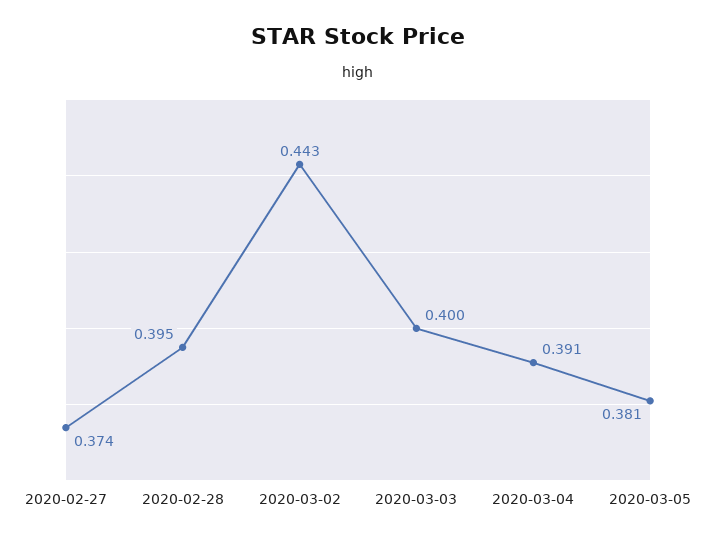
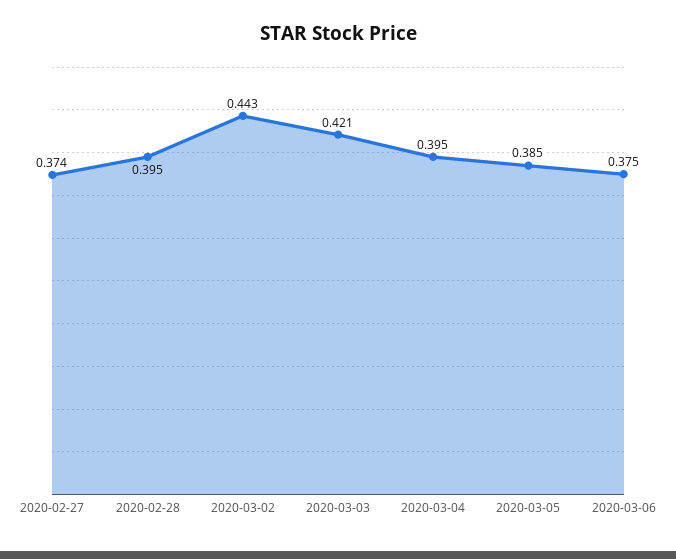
2020-03-03: 0.4 -> 0.421
2020-03-04: 0.391 -> 0.395
2020-03-05: 0.381 -> 0.385
2020-03-06: none -> 0.375

